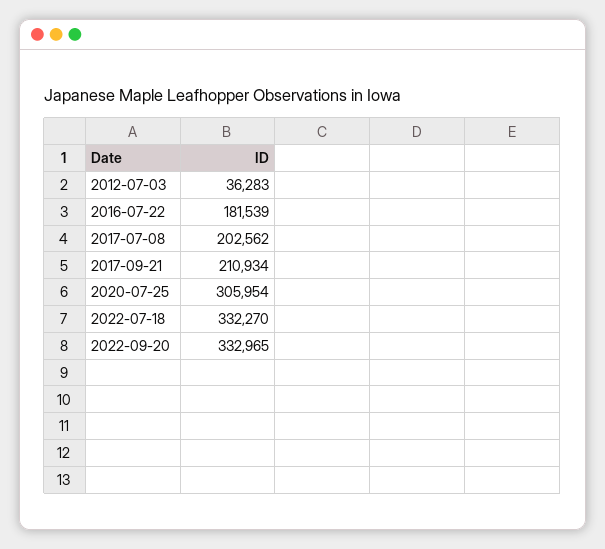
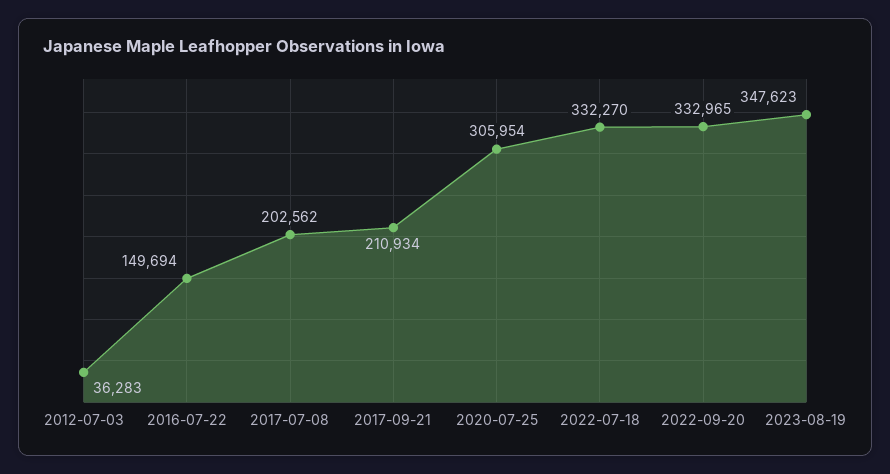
2016-07-22: 181539 -> 149694
2023-08-19: none -> 347623

